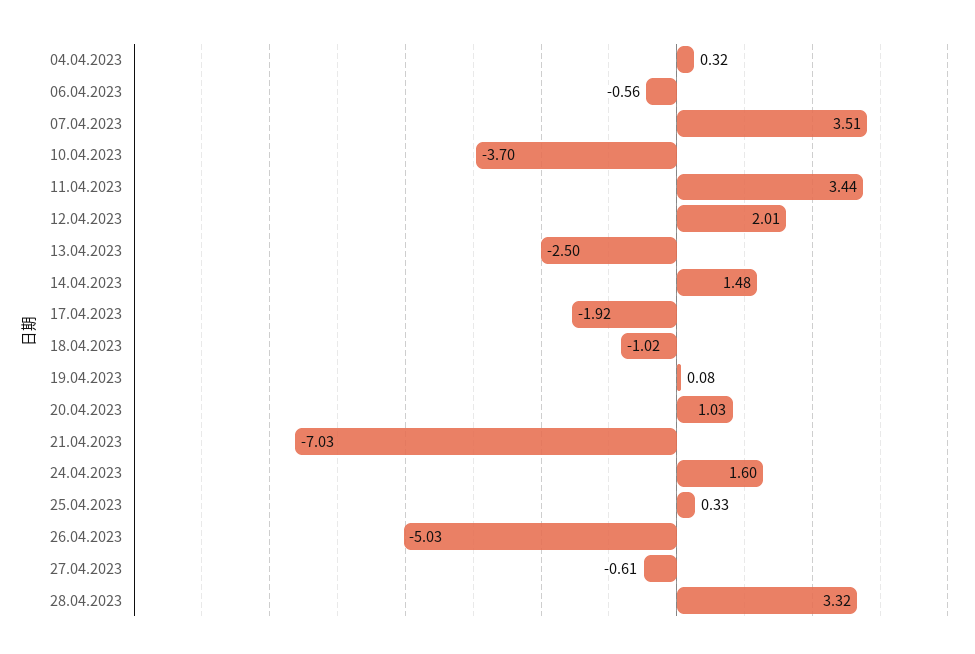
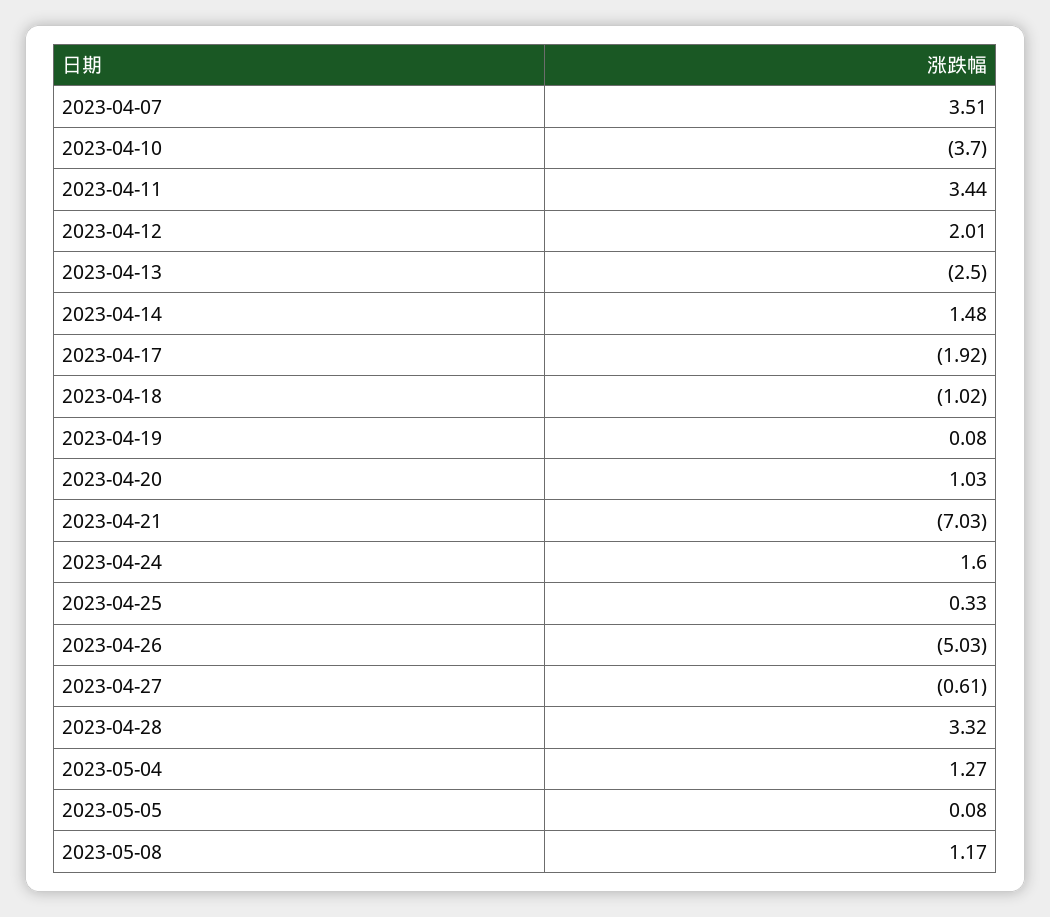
04.04.2023: 0.32 -> none
06.04.2023: -0.56 -> none
2023-05-04: none -> 1.27
2023-05-05: none -> 0.08
2023-05-08: none -> 1.17

